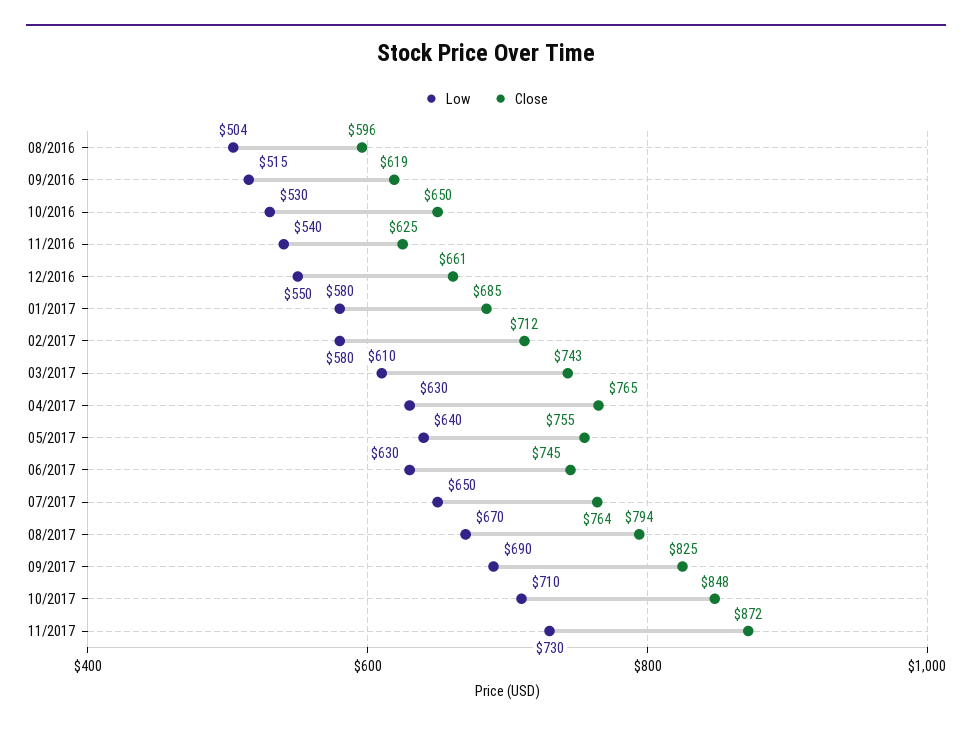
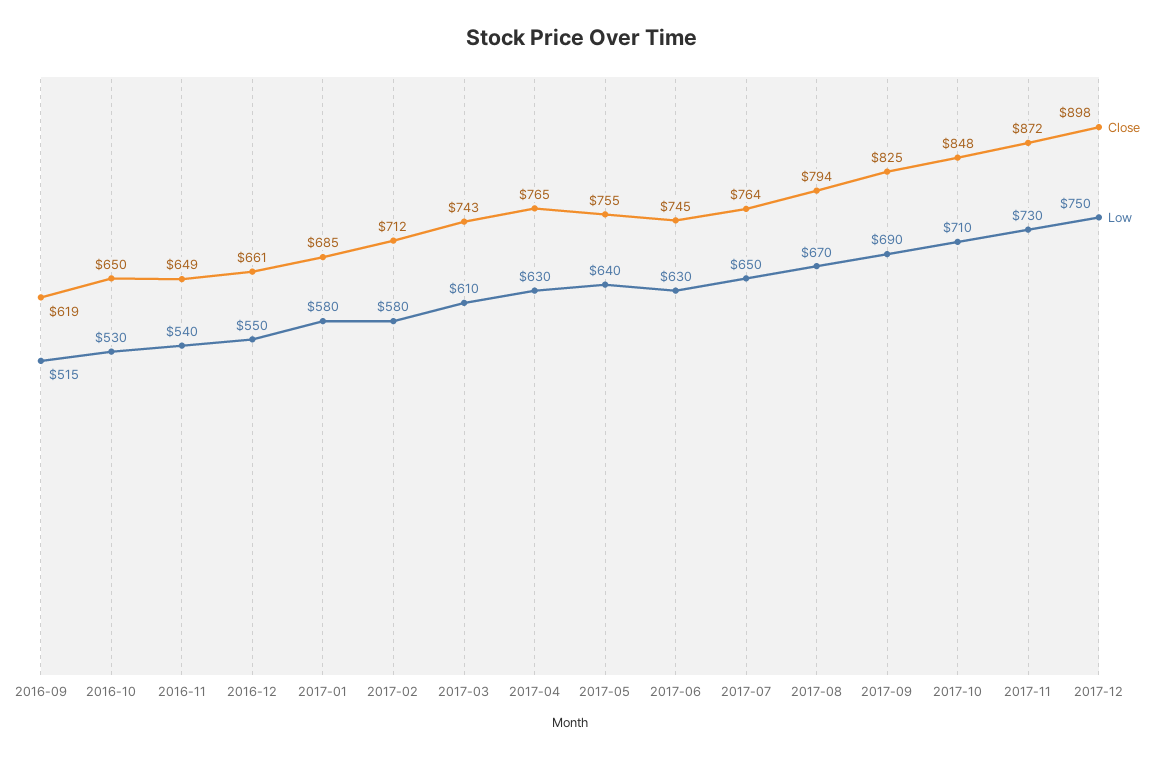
Low, 08/2016: 504 -> none
Close, 08/2016: 596 -> none
Close, 11/2016: 625 -> 649
Close, 2017-12: none -> 898
Low, 2017-12: none -> 750

